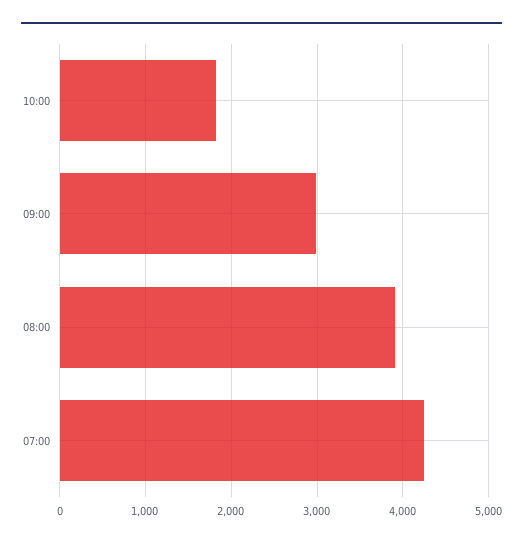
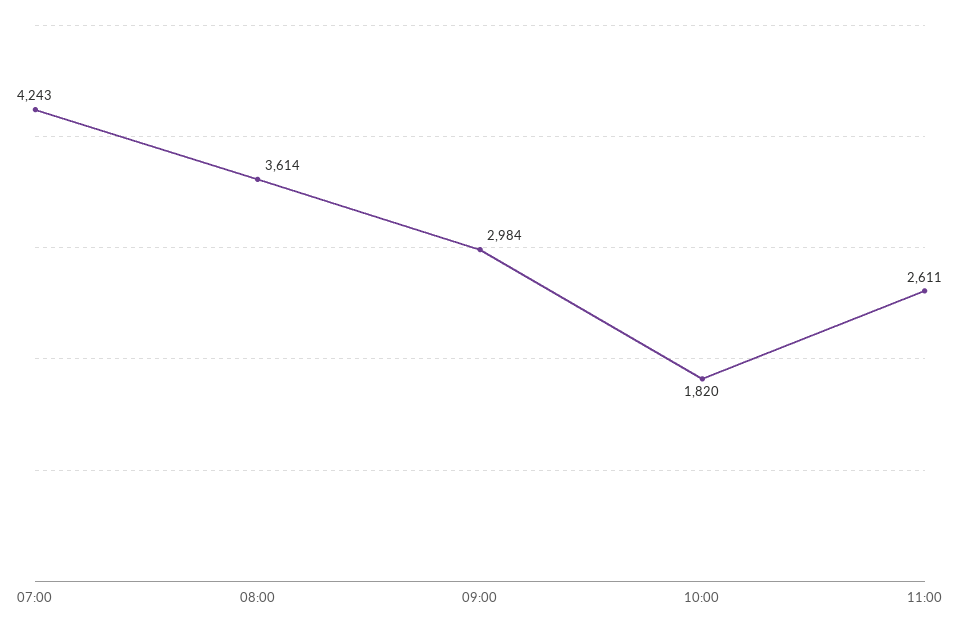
08:00: 3900 -> 3614
11:00: none -> 2611

